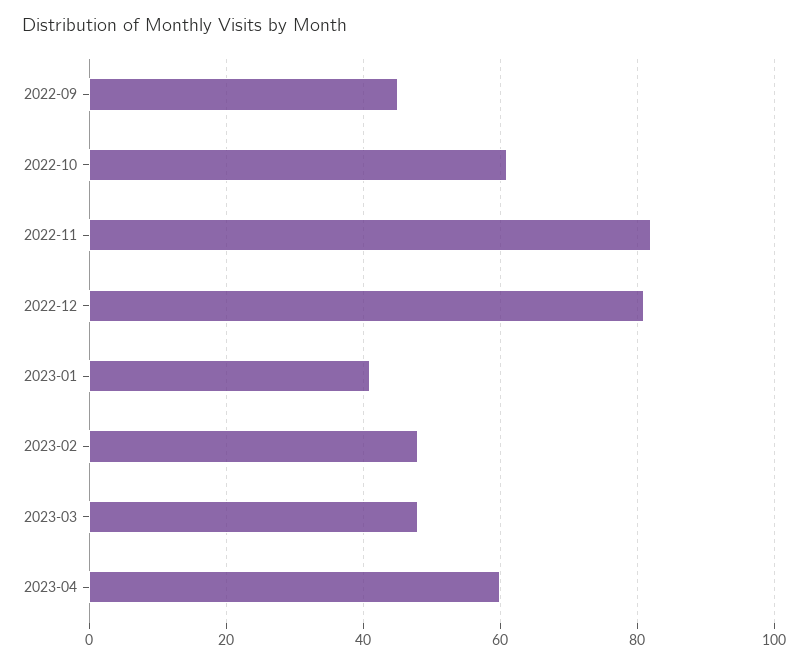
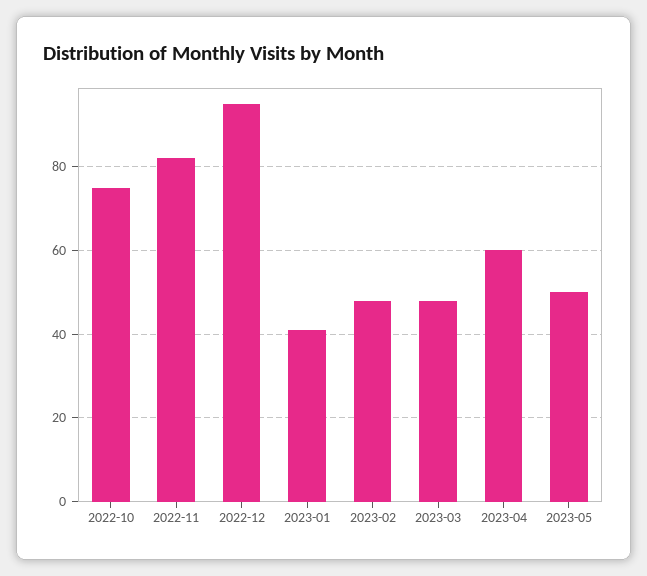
2022-09: 45 -> none
2022-10: 60 -> 75
2022-12: 80 -> 95
2023-05: none -> 50

